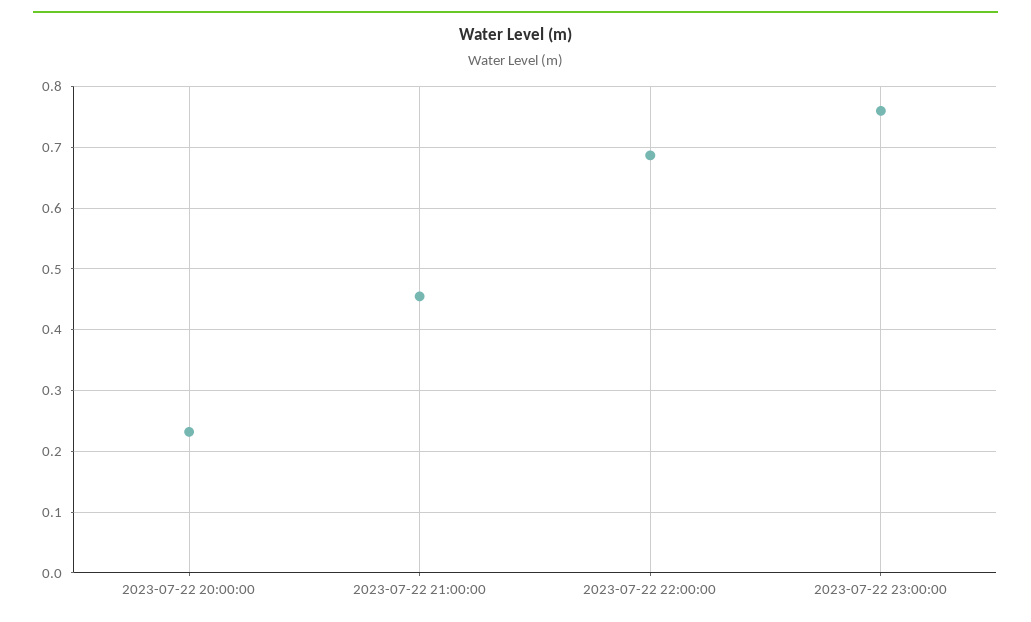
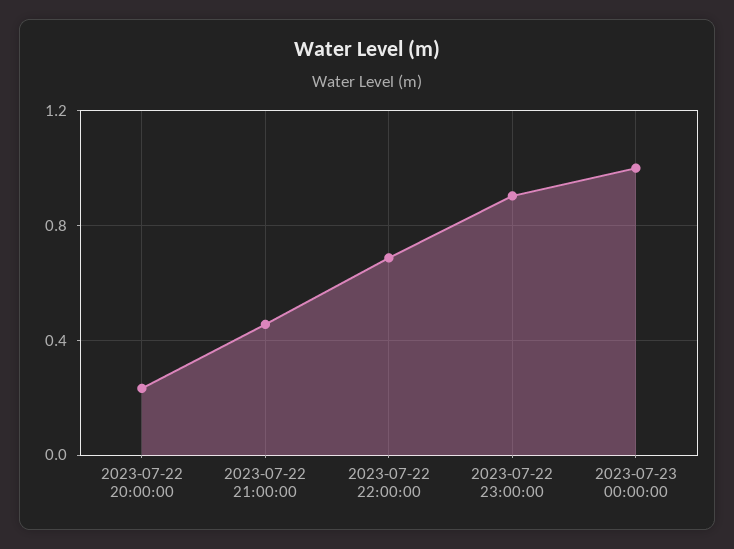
2023-07-22 23:00:00: 0.76 -> 0.9
2023-07-23 00:00:00: none -> 1

